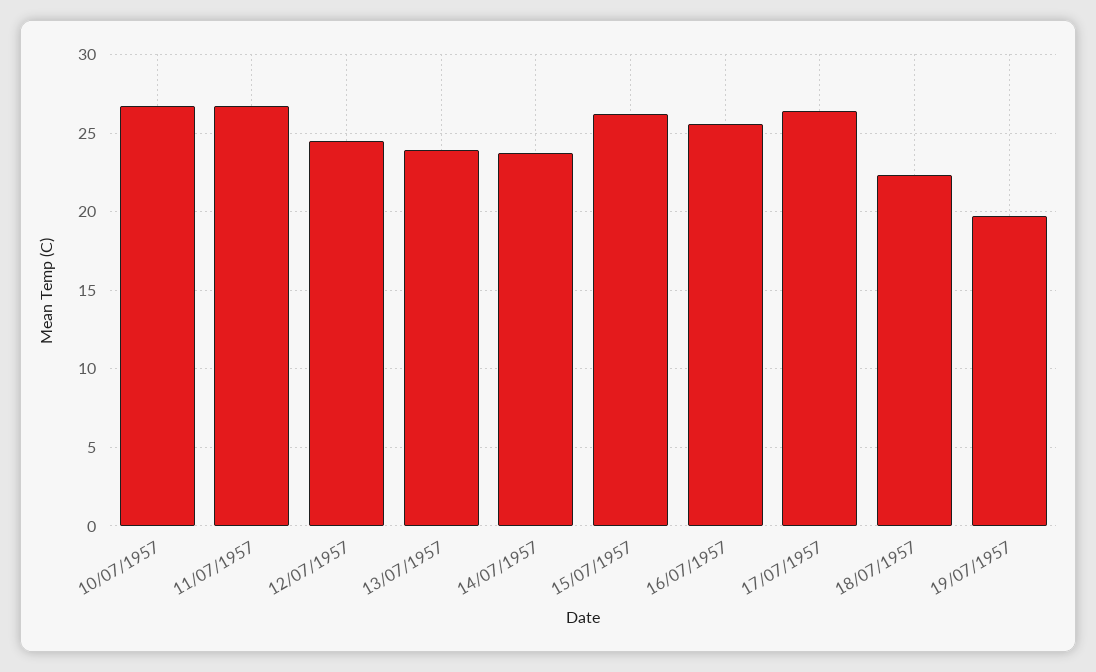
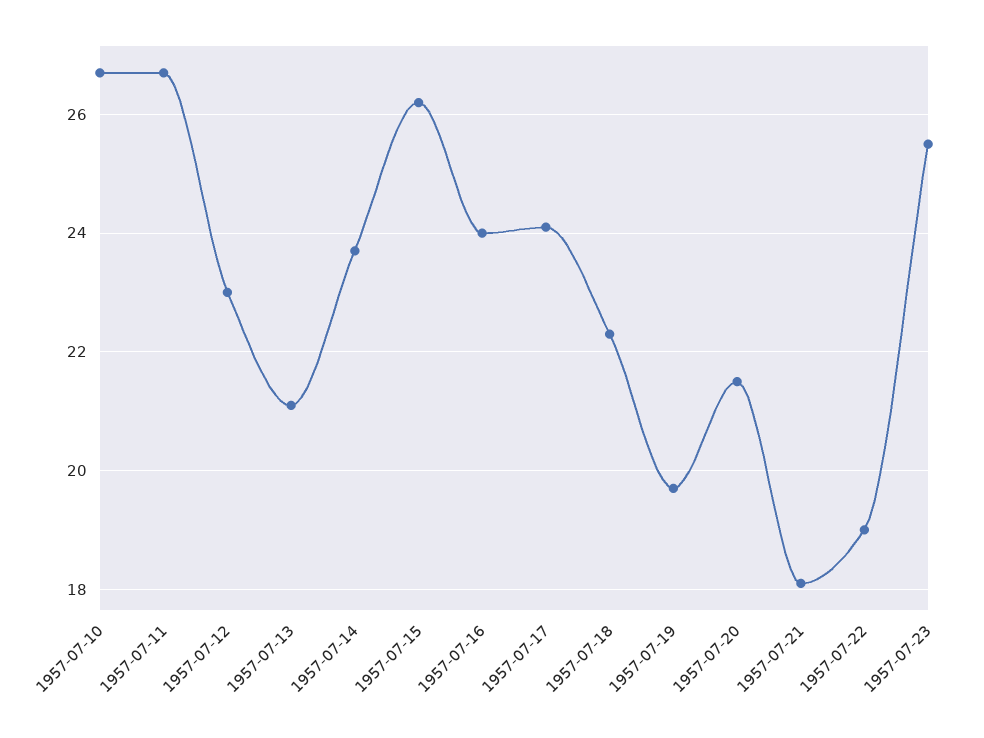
12/07/1957: 24.5 -> 23
13/07/1957: 24 -> 21
16/07/1957: 25.5 -> 24
17/07/1957: 26.5 -> 24
1957-07-20: none -> 21.5
1957-07-21: none -> 18
1957-07-22: none -> 19
1957-07-23: none -> 25.5

